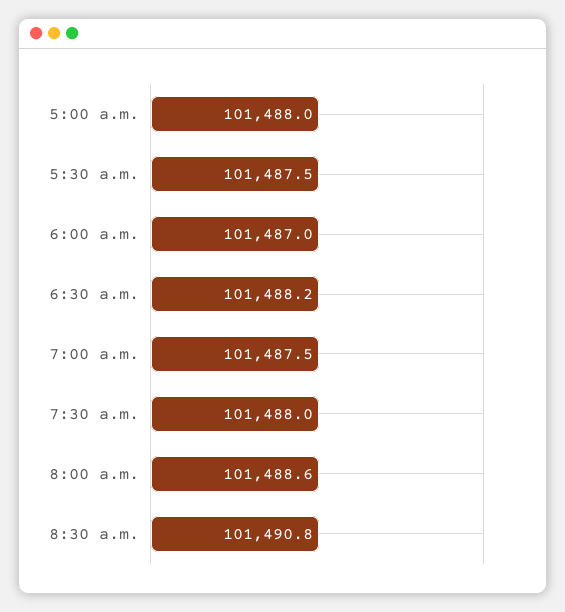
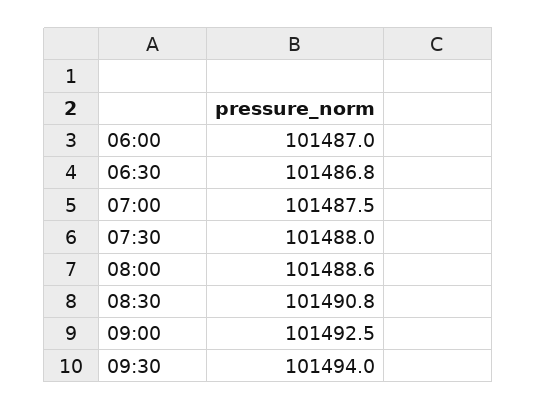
5:00 a.m.: 101488 -> none
5:30 a.m.: 101487.5 -> none
6:30 a.m.: 101488.2 -> 101486.8
09:00: none -> 101492.5
09:30: none -> 101494

